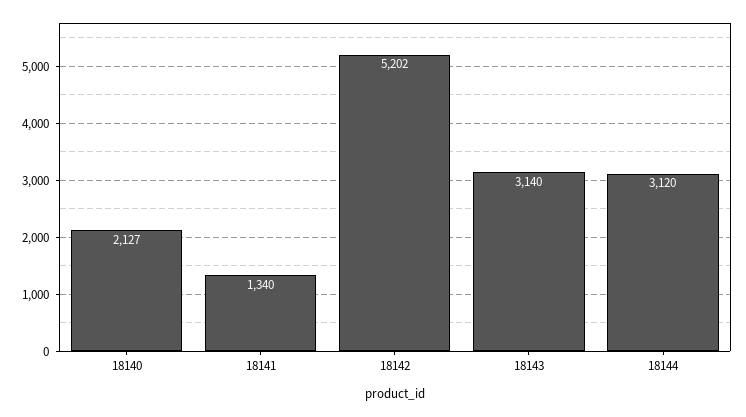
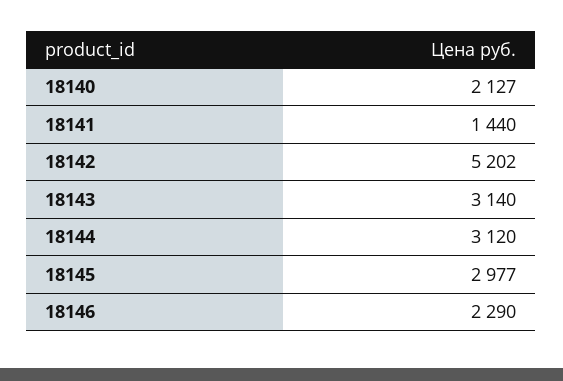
18141: 1340 -> 1440
18145: none -> 2977
18146: none -> 2290

